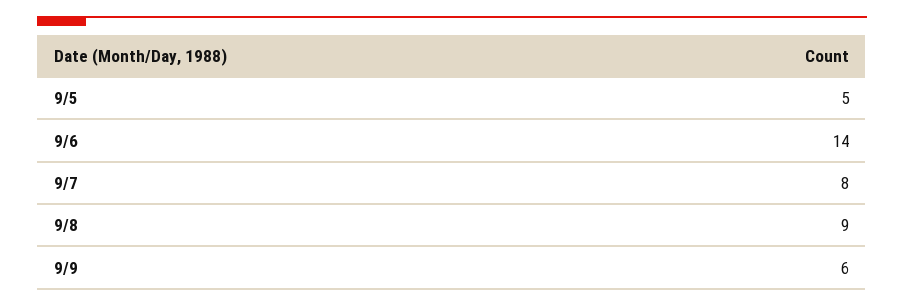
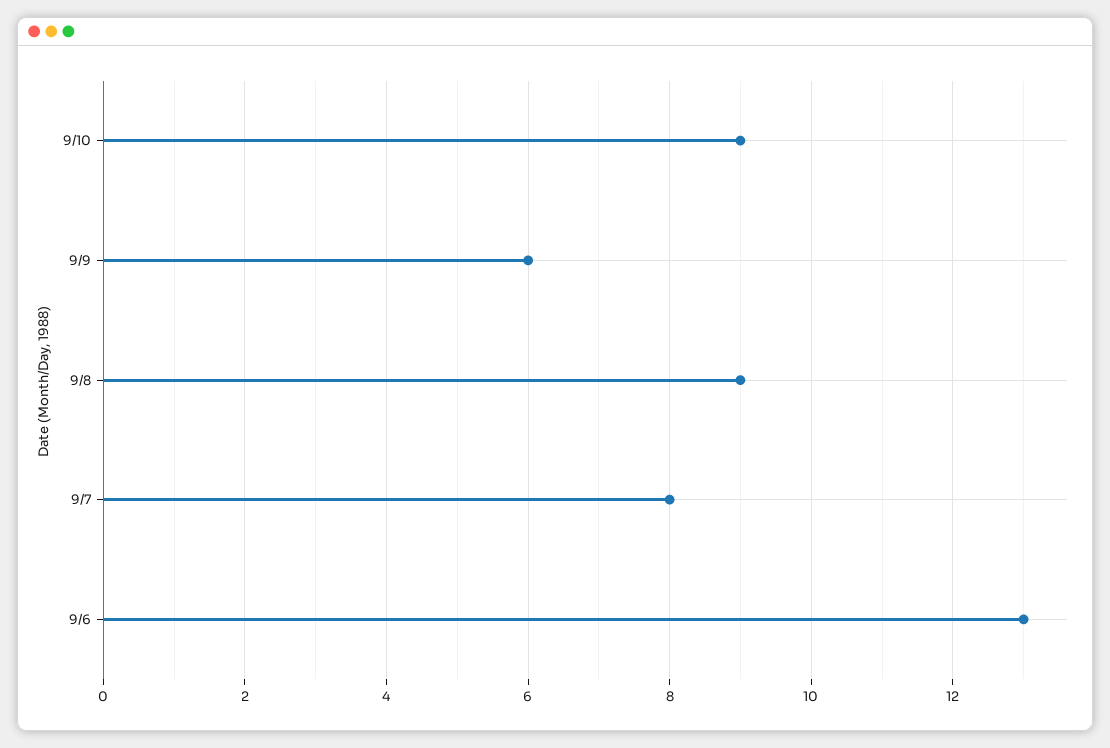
9/5: 5 -> none
9/6: 14 -> 13
9/10: none -> 9

